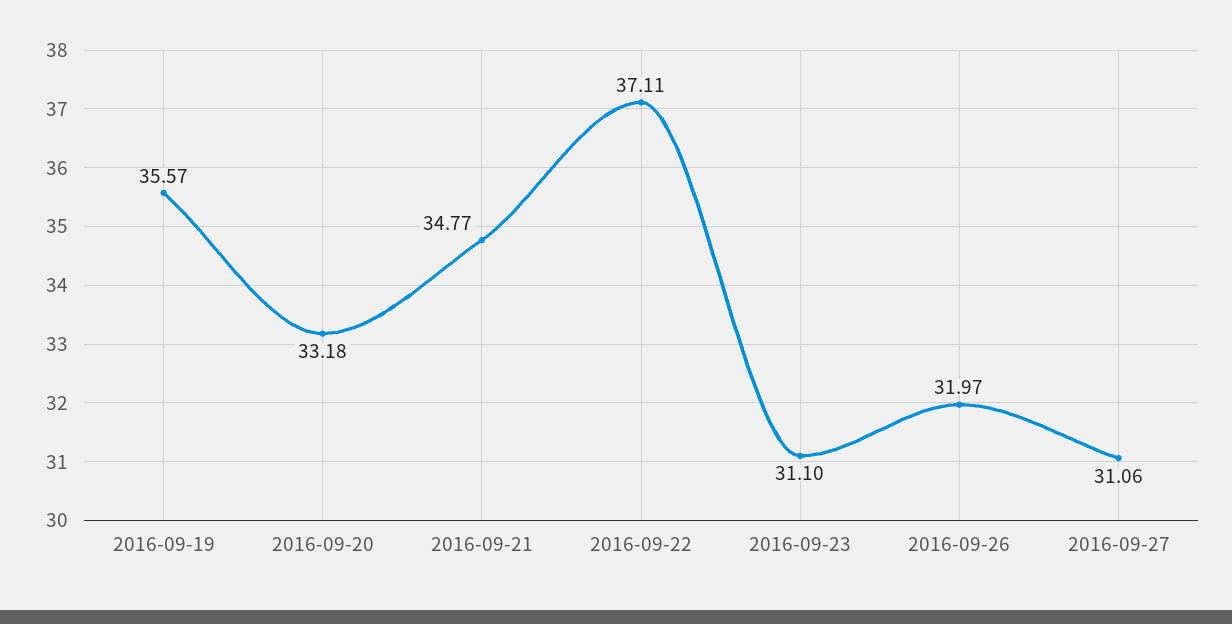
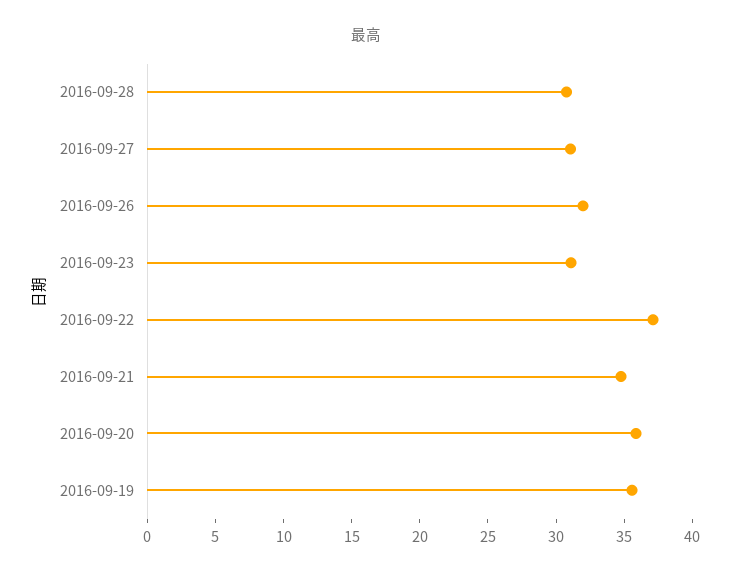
2016-09-20: 33.18 -> 36
2016-09-28: none -> 31

